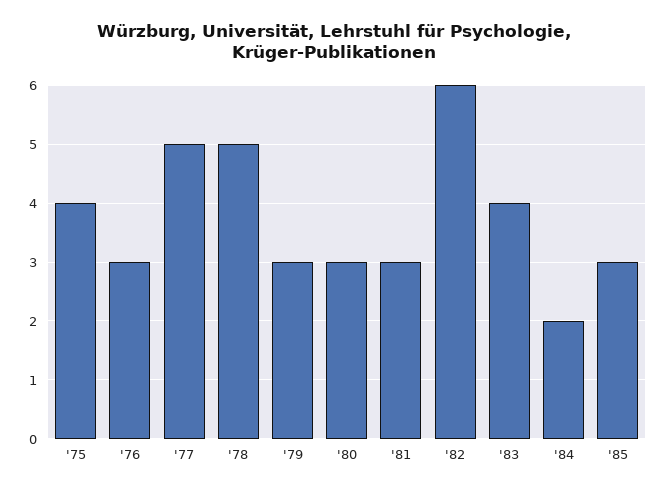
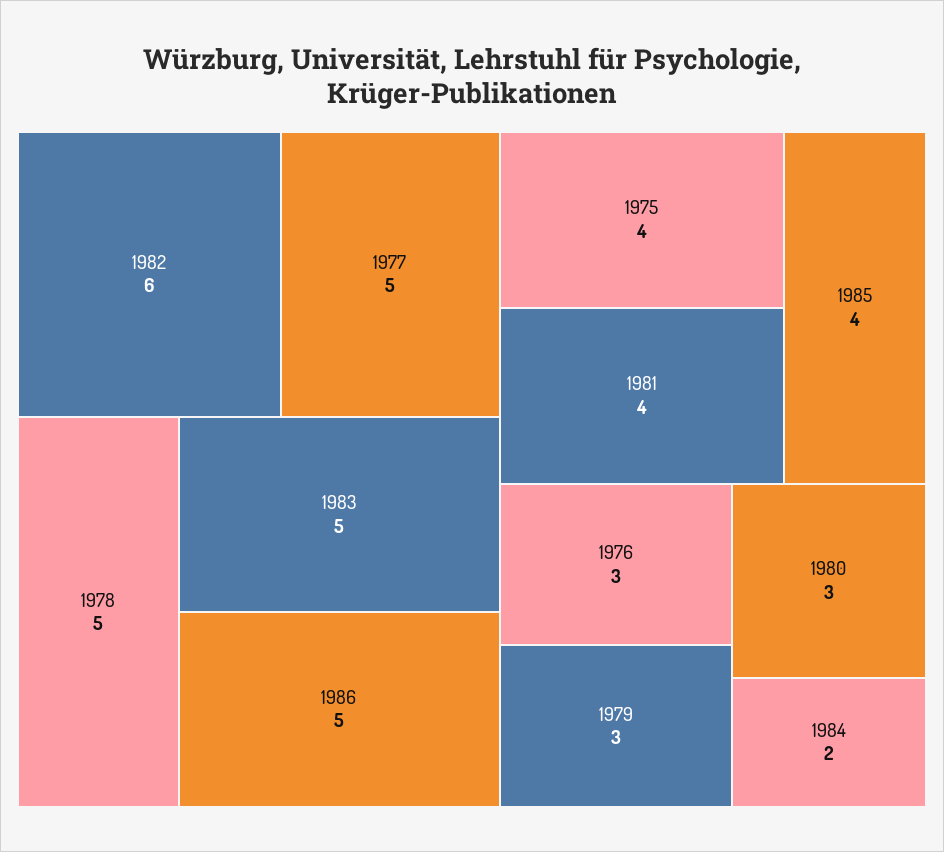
'81: 3 -> 4
'83: 4 -> 5
'85: 3 -> 4
1986: none -> 5

